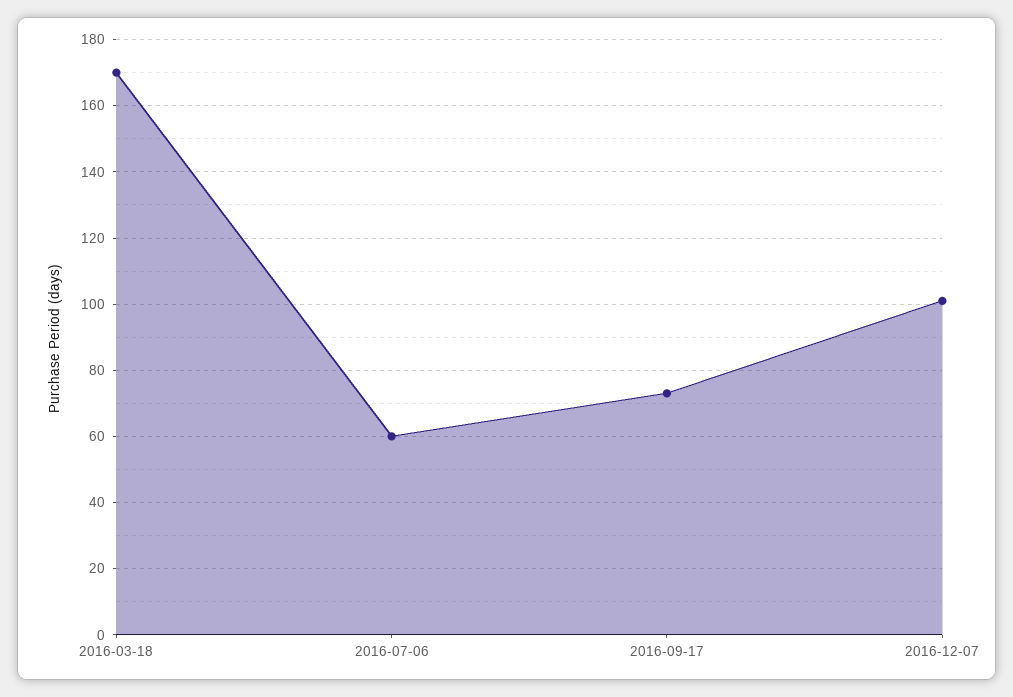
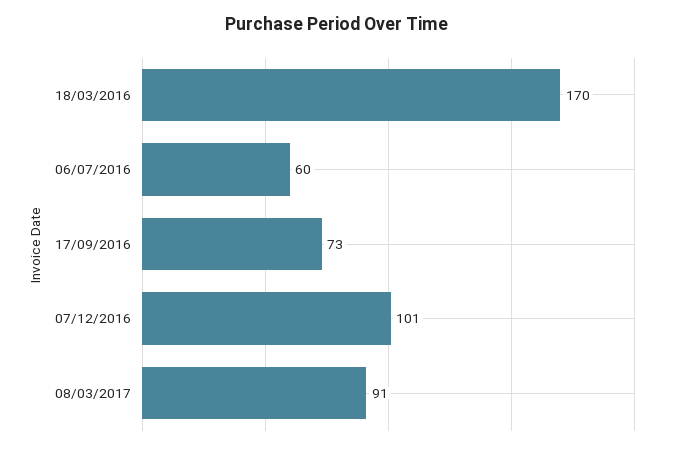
08/03/2017: none -> 91

